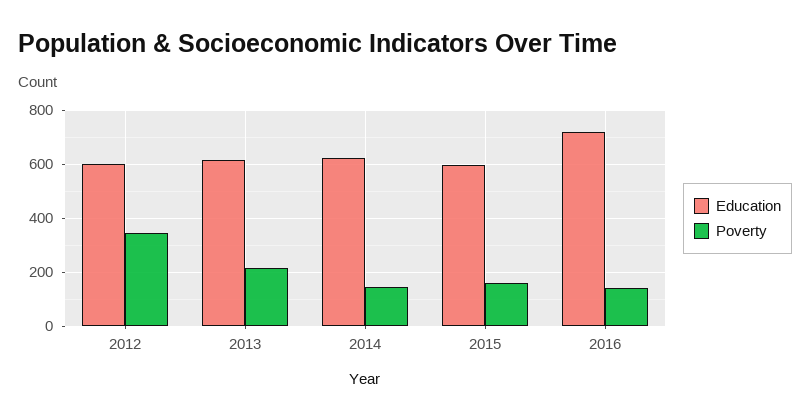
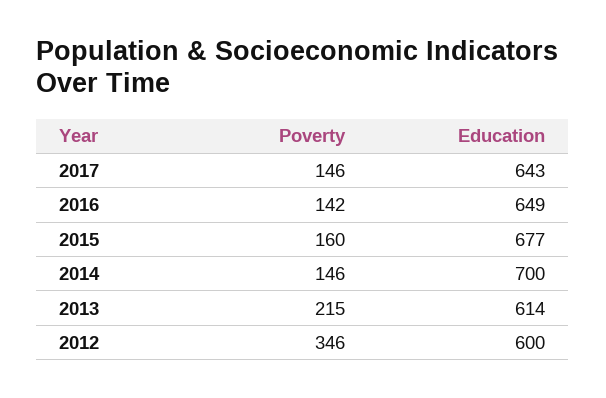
Education, 2014: 625 -> 700
Education, 2015: 600 -> 677
Education, 2016: 725 -> 649
Poverty, 2017: none -> 146
Education, 2017: none -> 643

